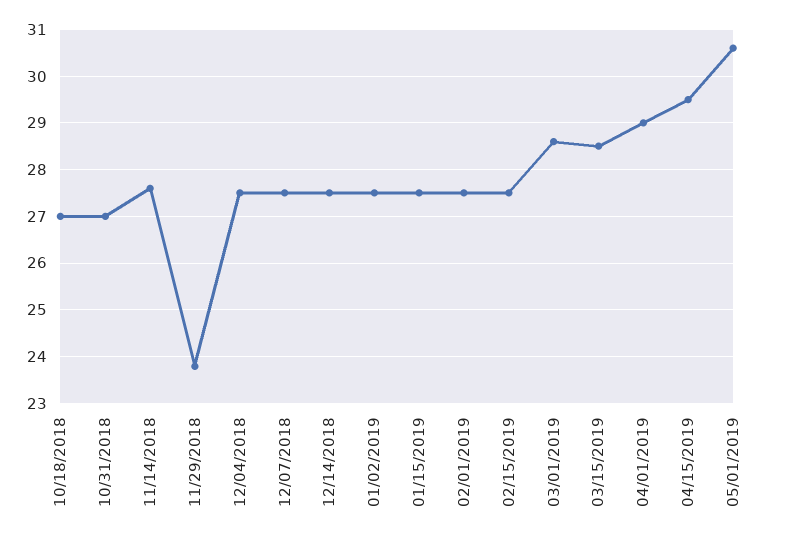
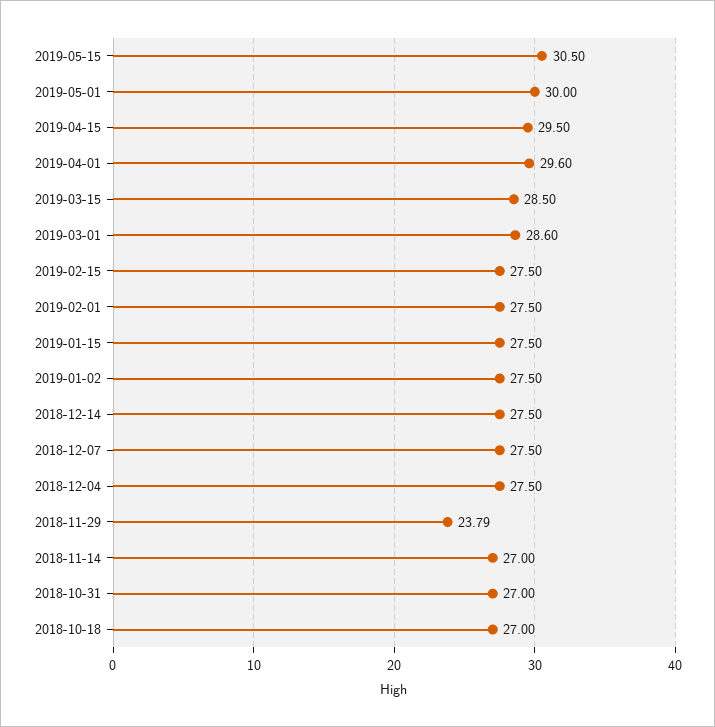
11/14/2018: 27.6 -> 27
04/01/2019: 29 -> 29.6
05/01/2019: 30.6 -> 30
2019-05-15: none -> 30.5

